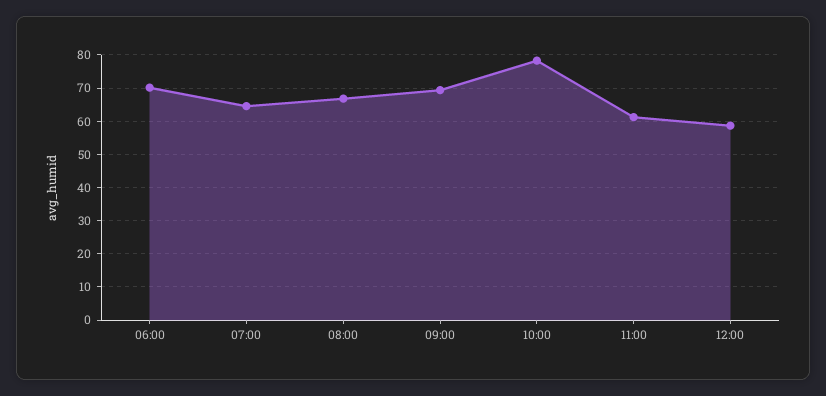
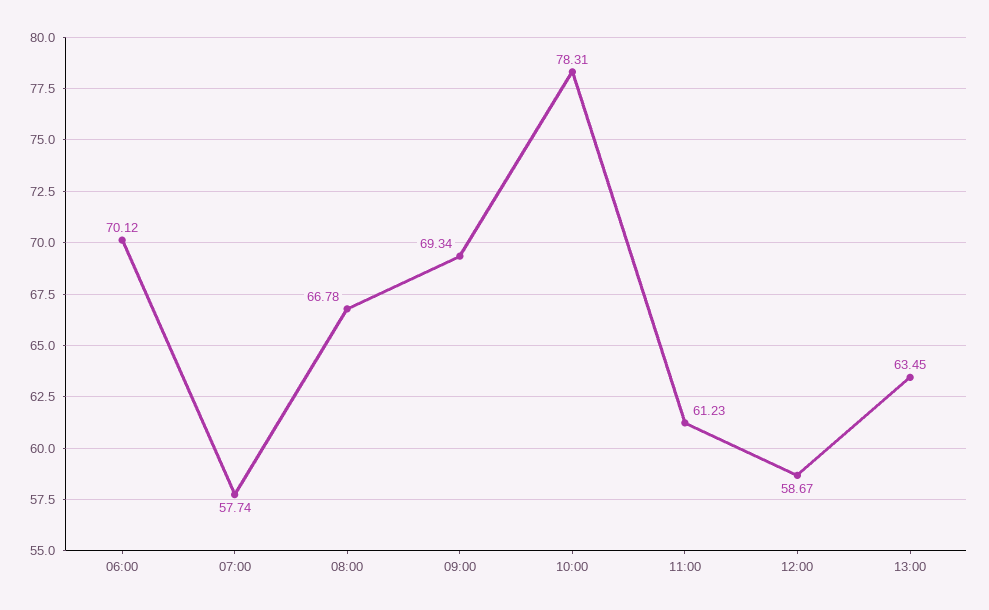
07:00: 64 -> 57.74
13:00: none -> 63.45

